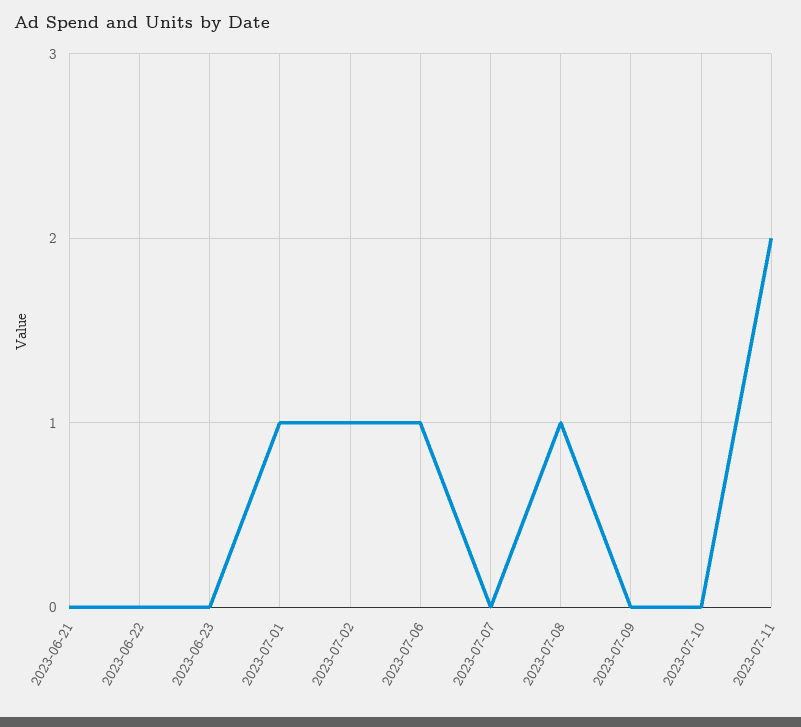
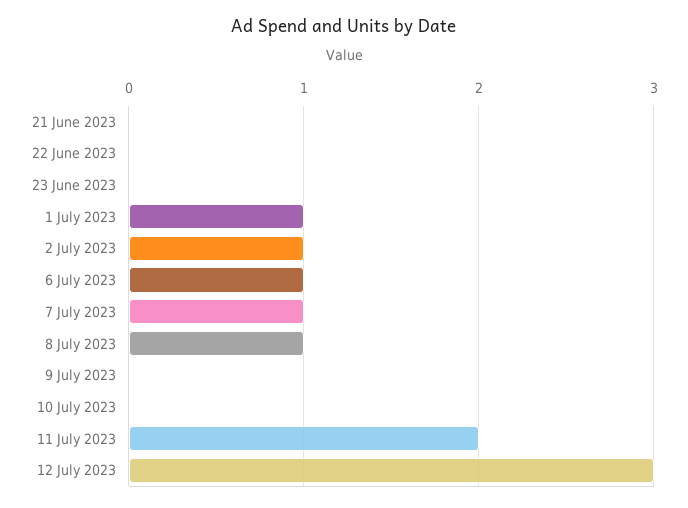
2023-07-07: 0 -> 1
12 July 2023: none -> 3

